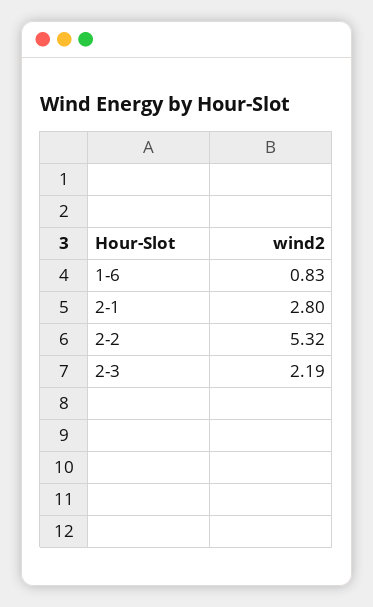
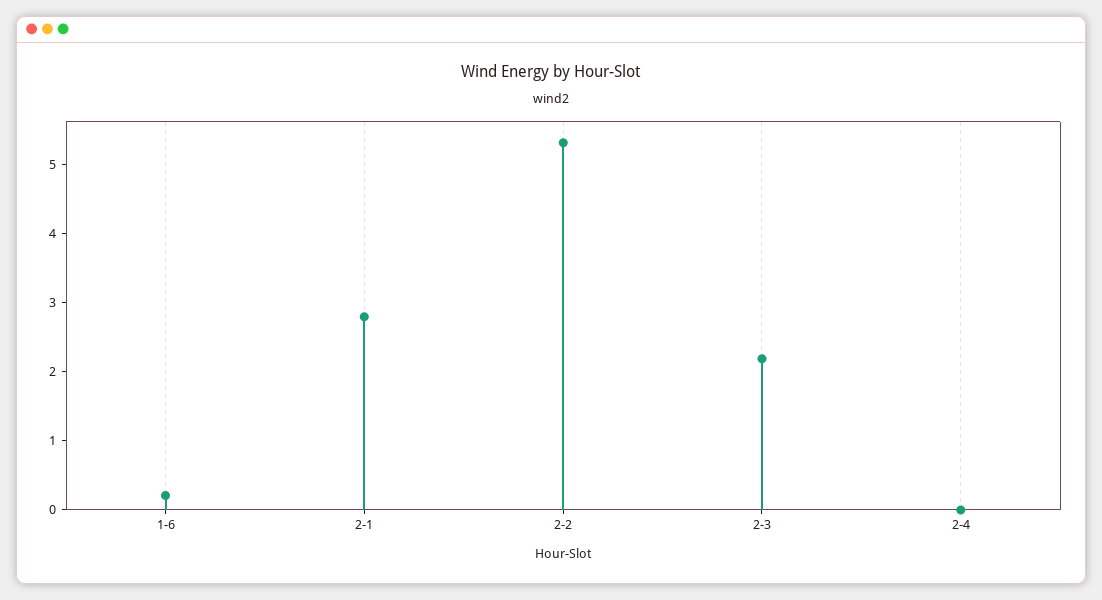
1-6: 0.83 -> 0.2
2-4: none -> 0

